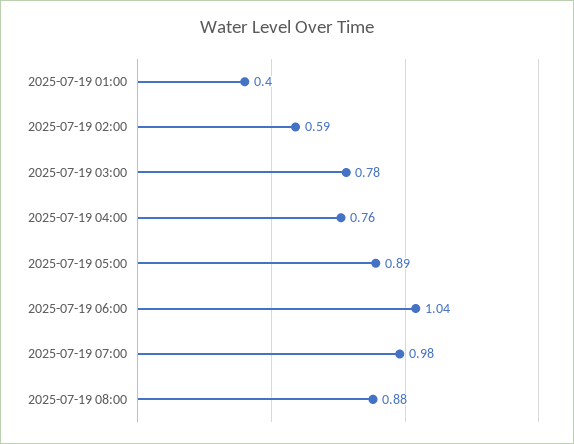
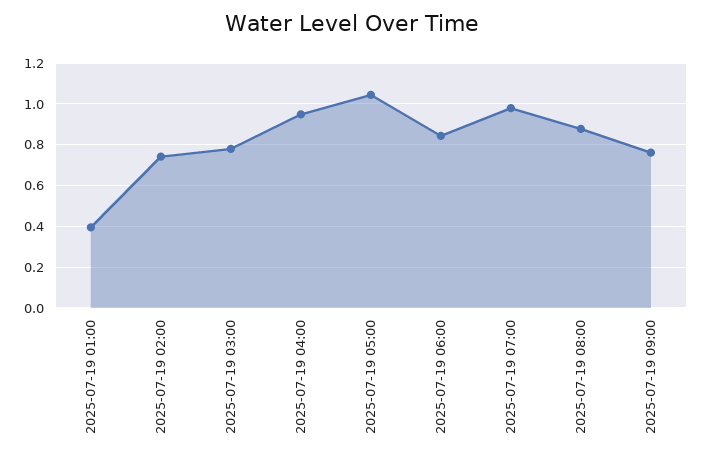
2025-07-19 02:00: 0.59 -> 0.75
2025-07-19 04:00: 0.76 -> 0.95
2025-07-19 05:00: 0.89 -> 1.05
2025-07-19 06:00: 1.04 -> 0.85
2025-07-19 09:00: none -> 0.75

